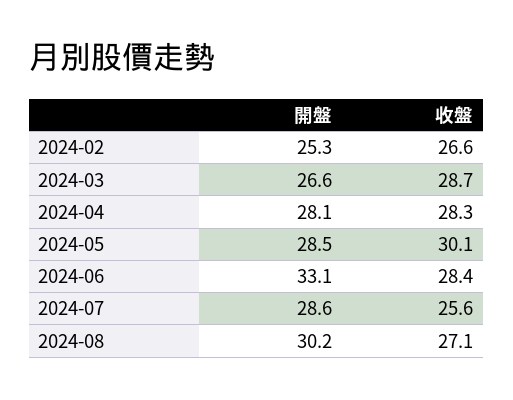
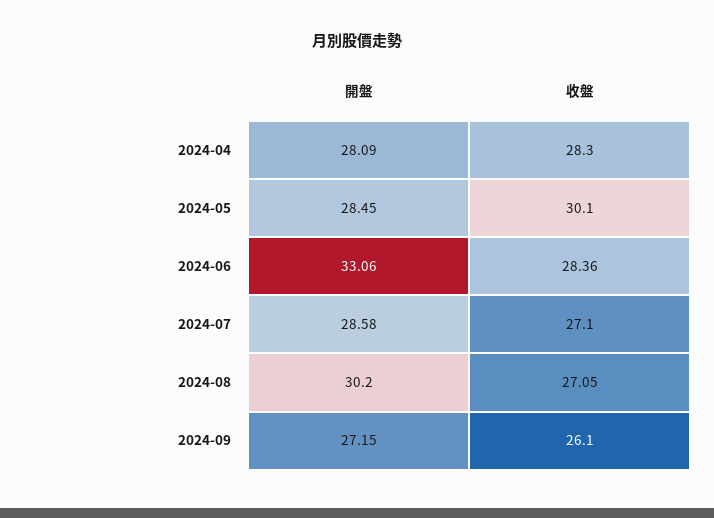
開盤, 2024-02: 25.3 -> none
收盤, 2024-02: 26.6 -> none
開盤, 2024-03: 26.6 -> none
收盤, 2024-03: 28.7 -> none
收盤, 2024-07: 25.6 -> 27.1
開盤, 2024-09: none -> 27.15
收盤, 2024-09: none -> 26.1

